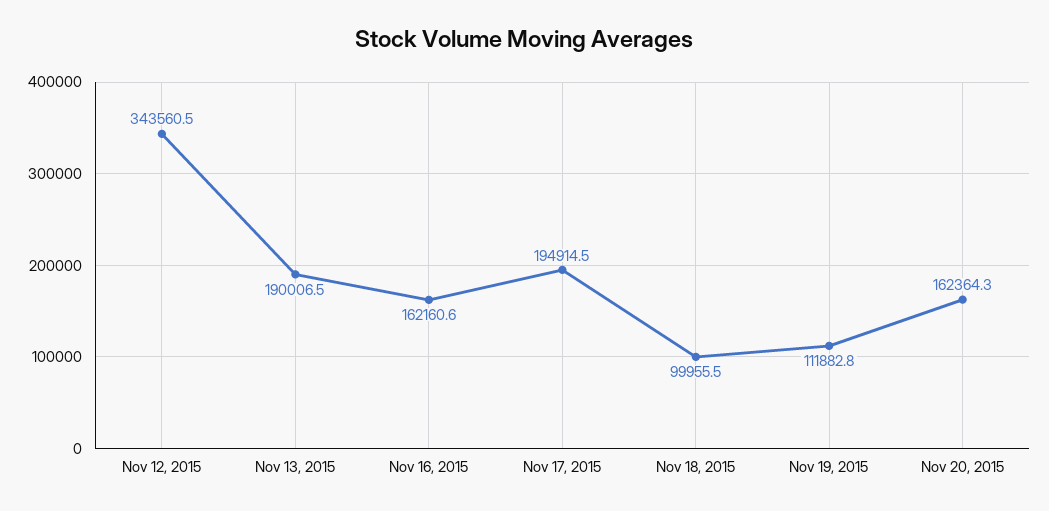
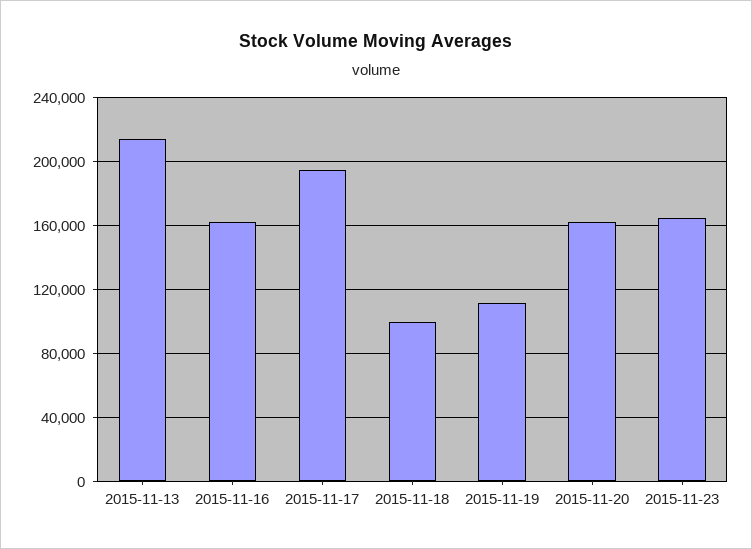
Nov 12, 2015: 343560.5 -> none
Nov 13, 2015: 190006.5 -> 215000
2015-11-23: none -> 165000

